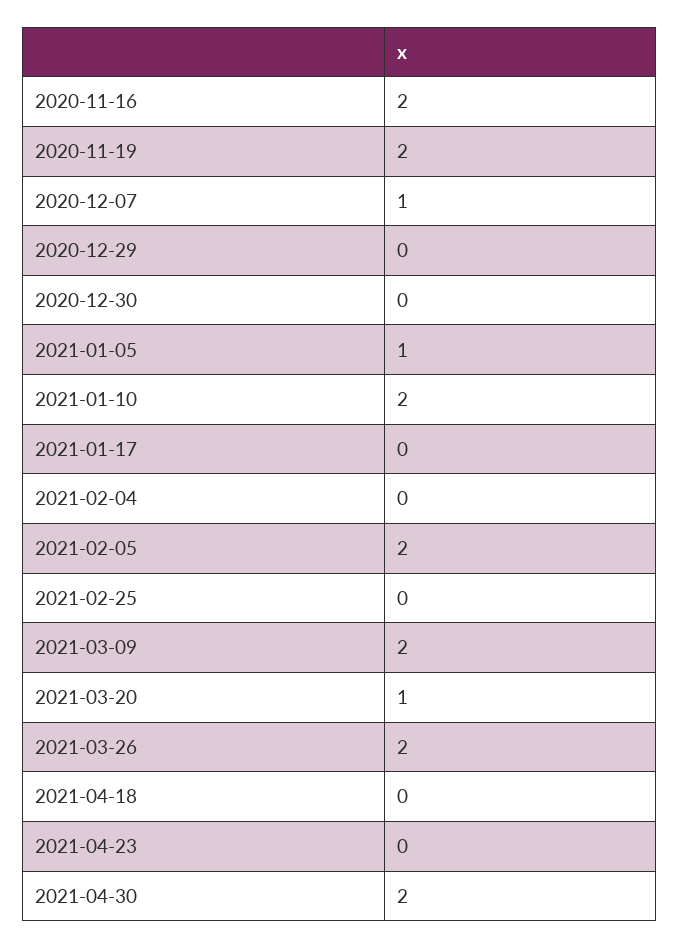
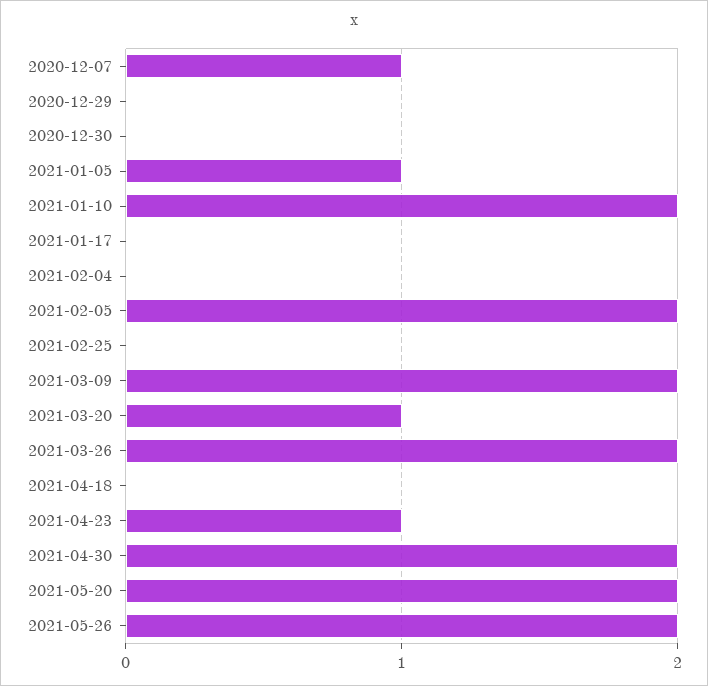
2020-11-16: 2 -> none
2020-11-19: 2 -> none
2021-04-23: 0 -> 1
2021-05-20: none -> 2
2021-05-26: none -> 2

